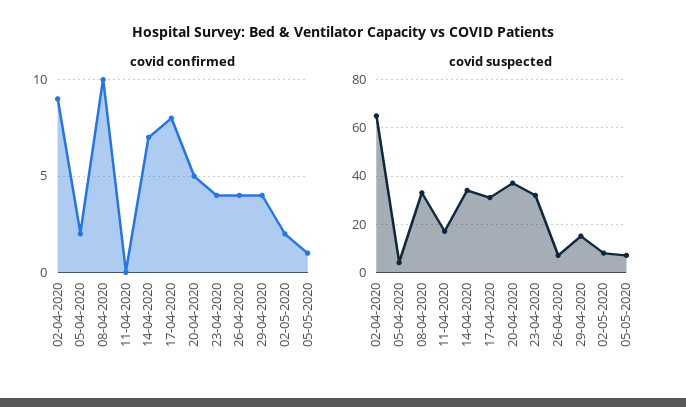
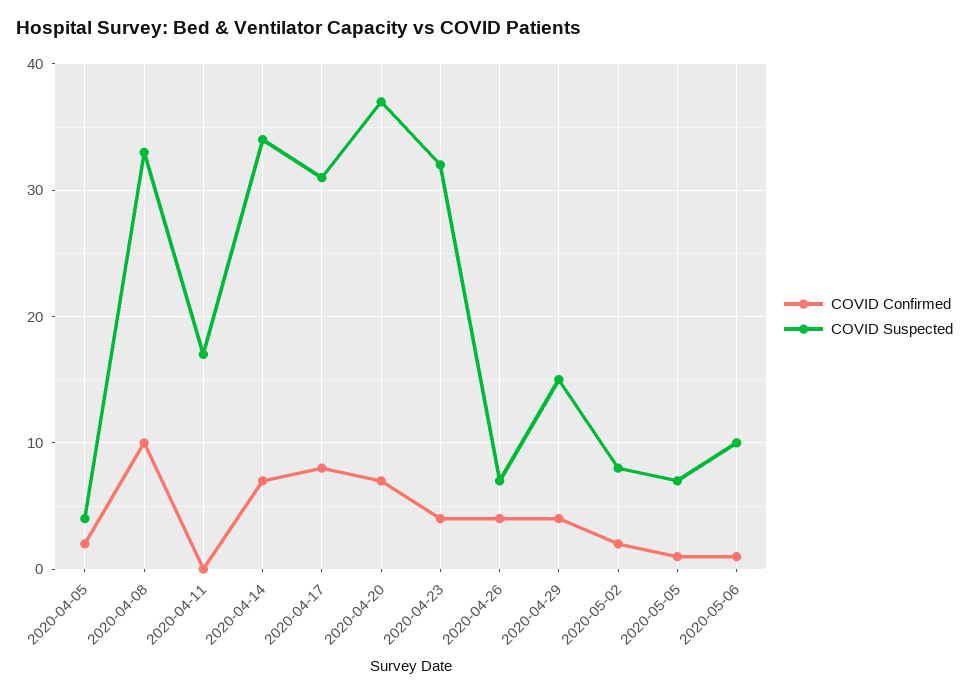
covid confirmed, 02-04-2020: 9 -> none
covid confirmed, 20-04-2020: 5 -> 7
covid suspected, 02-04-2020: 65 -> none
covid confirmed, 2020-05-06: none -> 1
covid suspected, 2020-05-06: none -> 10

